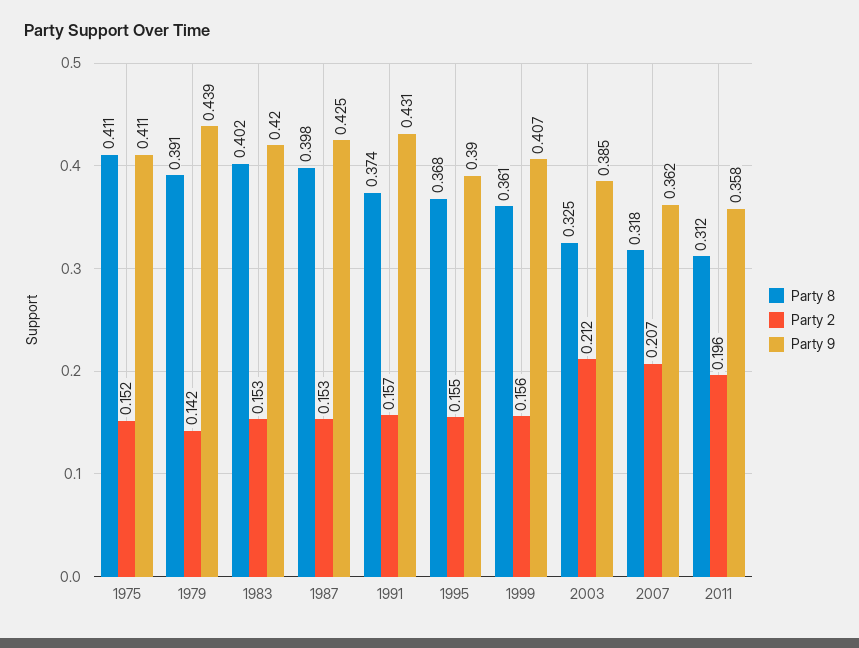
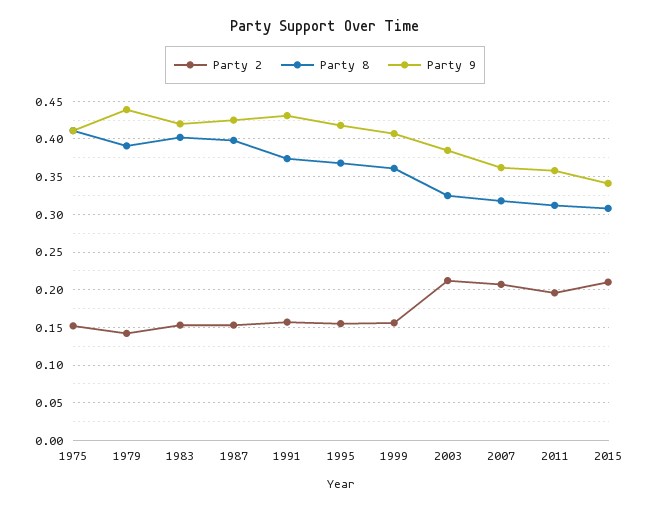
Party 9, 1995: 0.39 -> 0.42
Party 2, 2015: none -> 0.21
Party 8, 2015: none -> 0.31
Party 9, 2015: none -> 0.34

